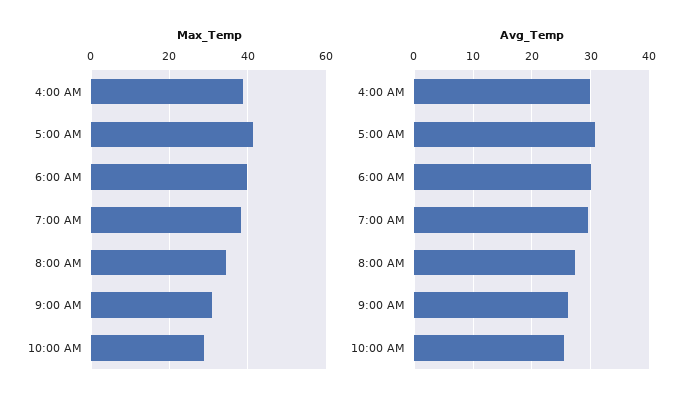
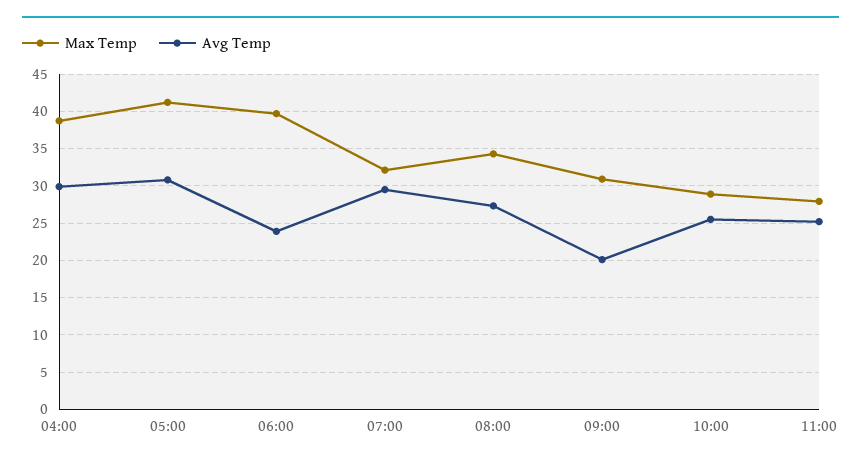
Max_Temp, 7:00 AM: 38 -> 32
Avg_Temp, 6:00 AM: 30 -> 24
Avg_Temp, 9:00 AM: 26 -> 20
Max_Temp, 11:00: none -> 28
Avg_Temp, 11:00: none -> 25

